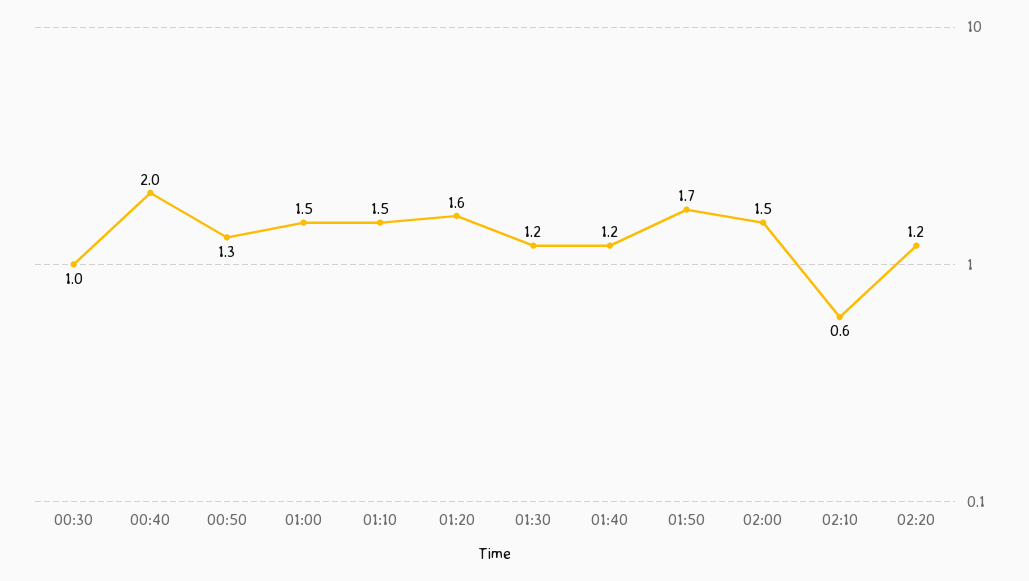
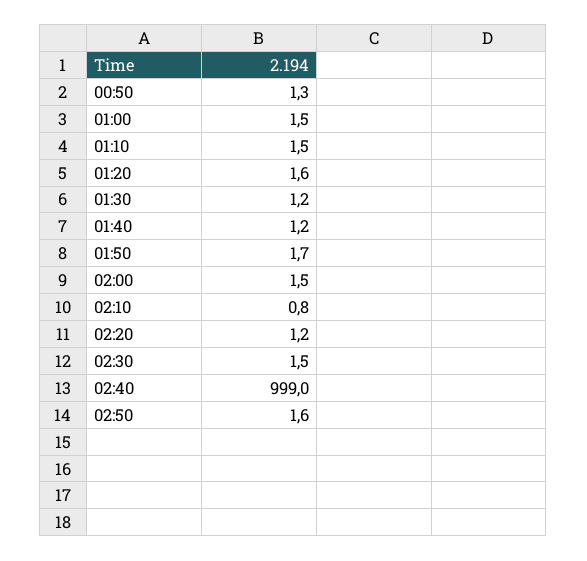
00:30: 1 -> none
00:40: 2 -> none
02:10: 0.6 -> 0.8
02:30: none -> 1.5
02:40: none -> 999
02:50: none -> 1.6

